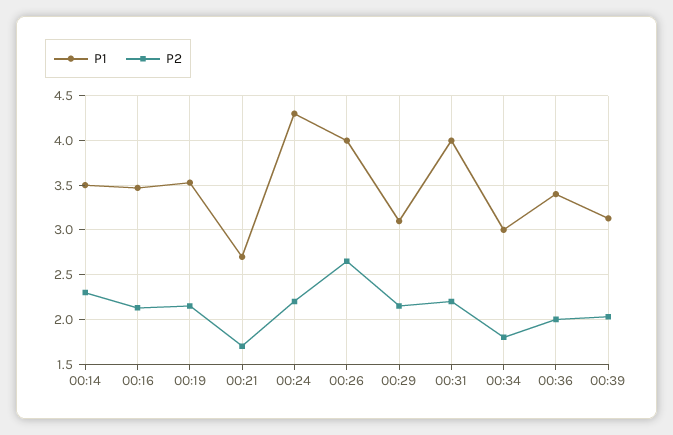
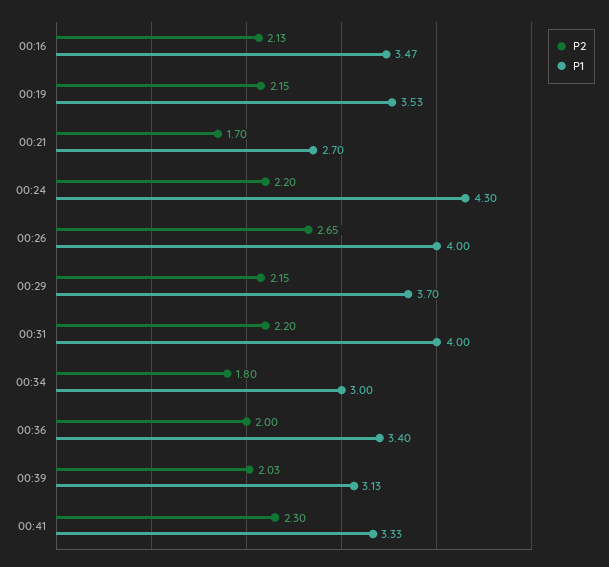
P1, 00:14: 3.5 -> none
P2, 00:14: 2.3 -> none
P1, 00:29: 3.1 -> 3.7
P2, 00:41: none -> 2.3
P1, 00:41: none -> 3.33

